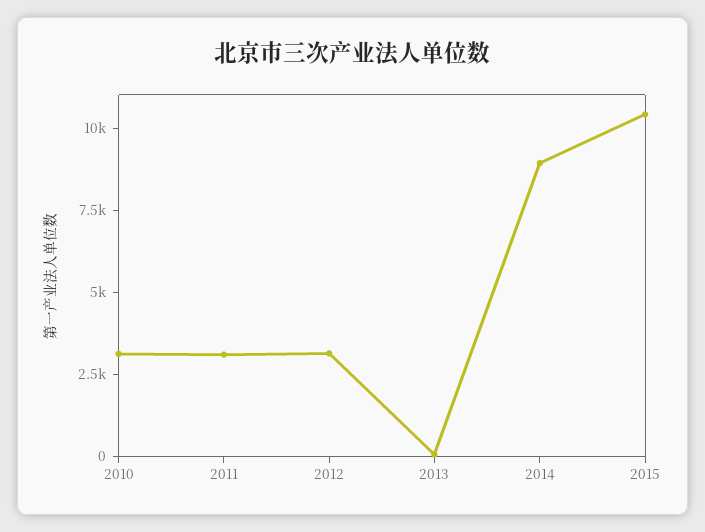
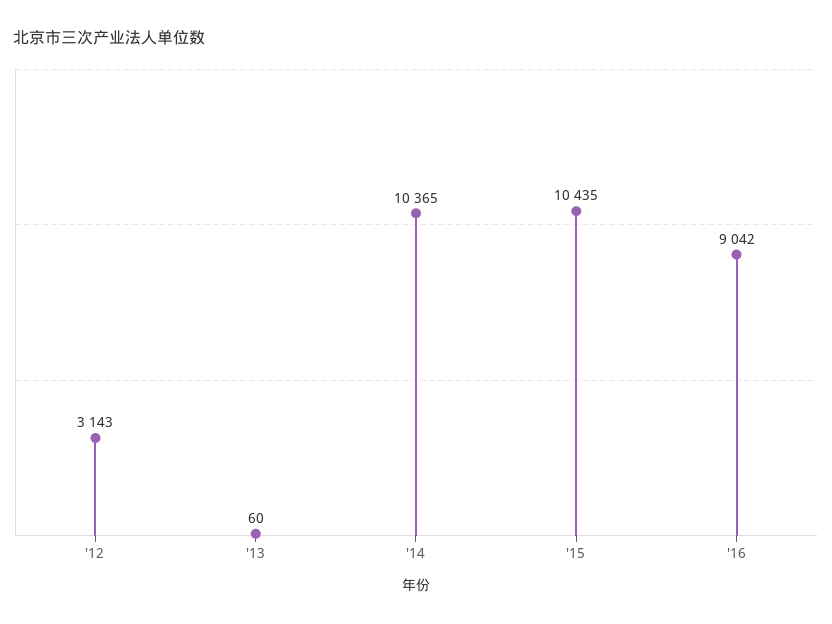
2010: 3000 -> none
2011: 3000 -> none
2014: 9000 -> 10365
'16: none -> 9042

